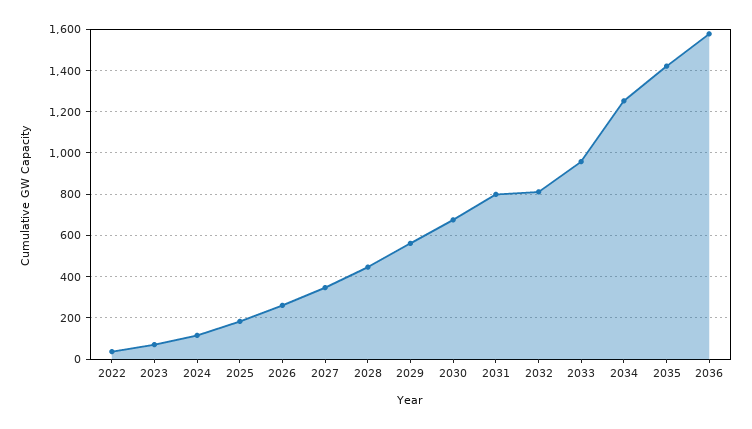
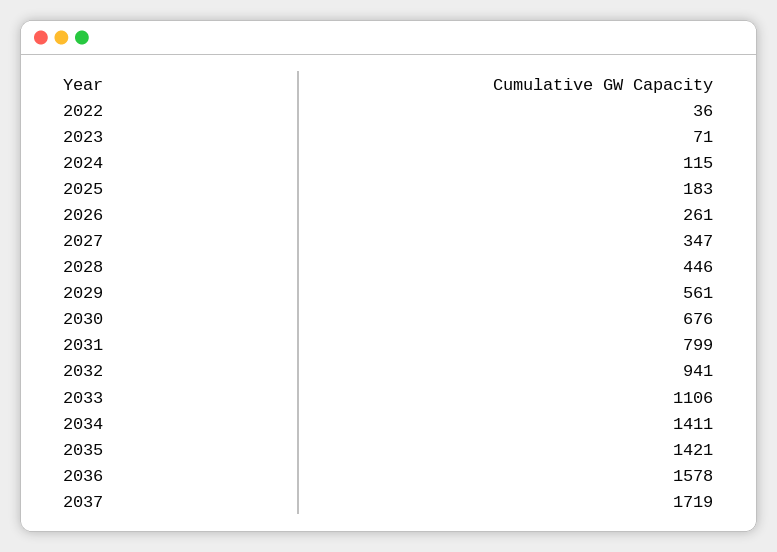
2032: 800 -> 941
2033: 950 -> 1106
2034: 1250 -> 1411
2037: none -> 1719

